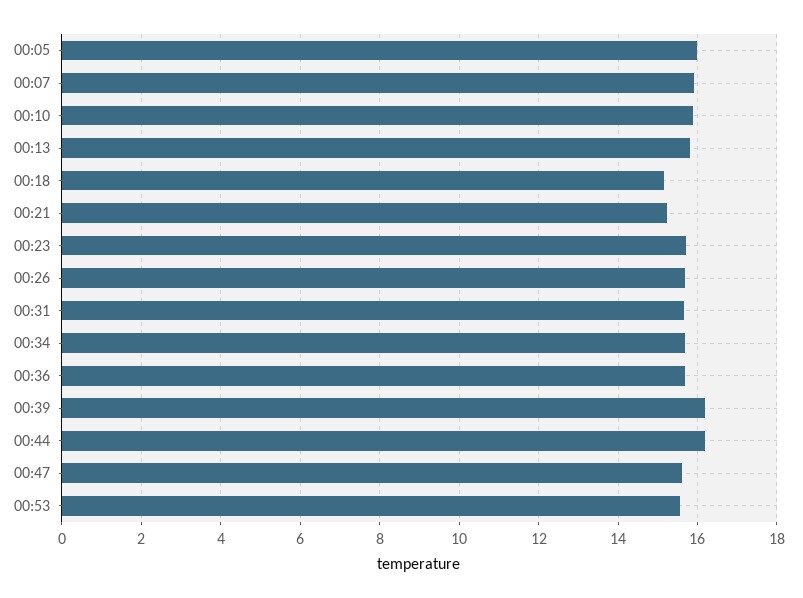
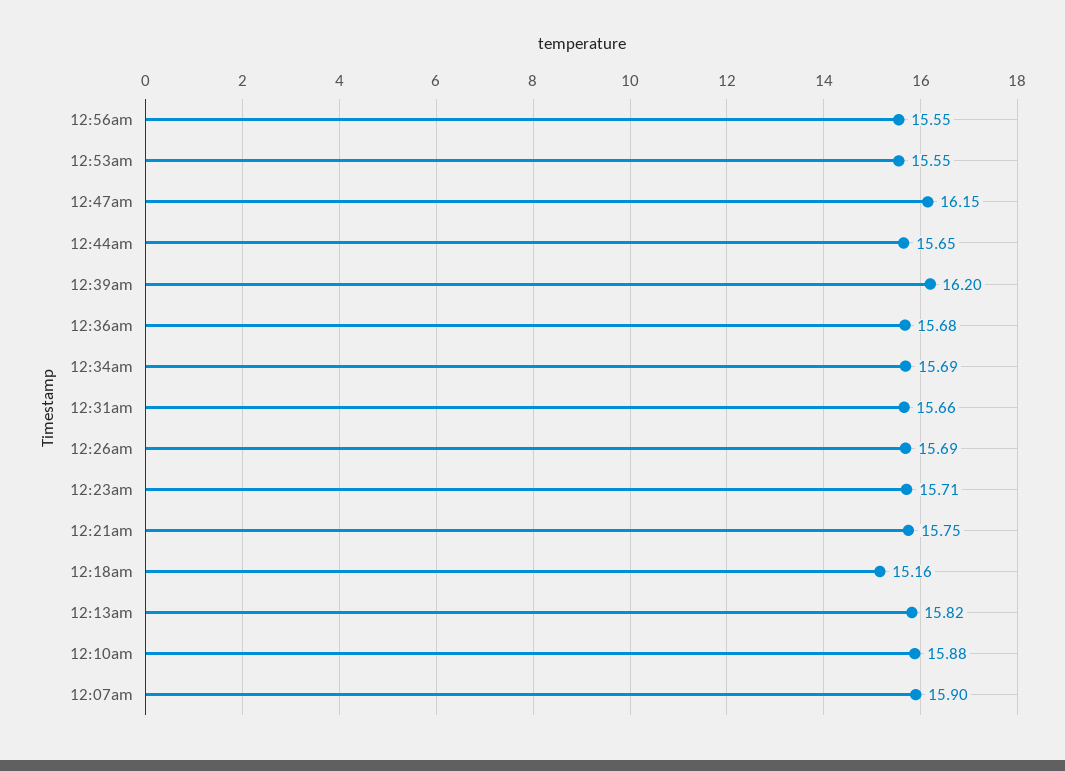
00:05: 16 -> none
00:21: 15.2 -> 15.75
00:44: 16.2 -> 15.65
00:47: 15.6 -> 16.15
12:56am: none -> 15.55

